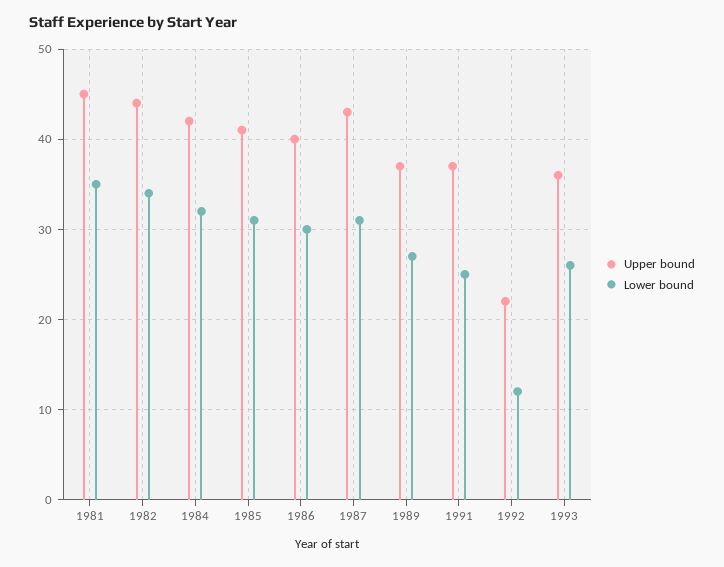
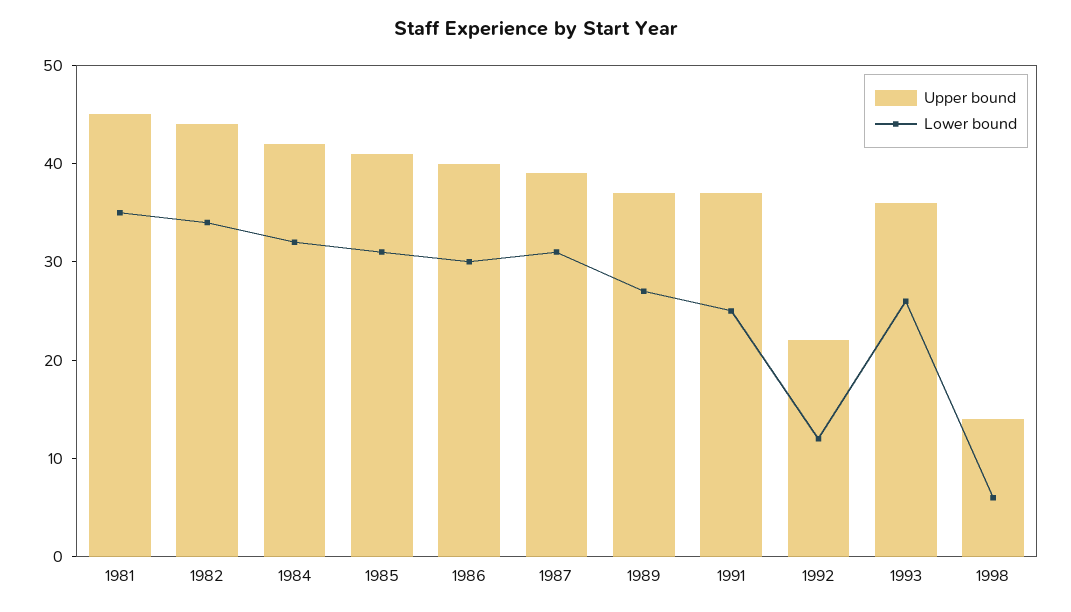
Upper bound, 1987: 43 -> 39
Upper bound, 1998: none -> 14
Lower bound, 1998: none -> 6

